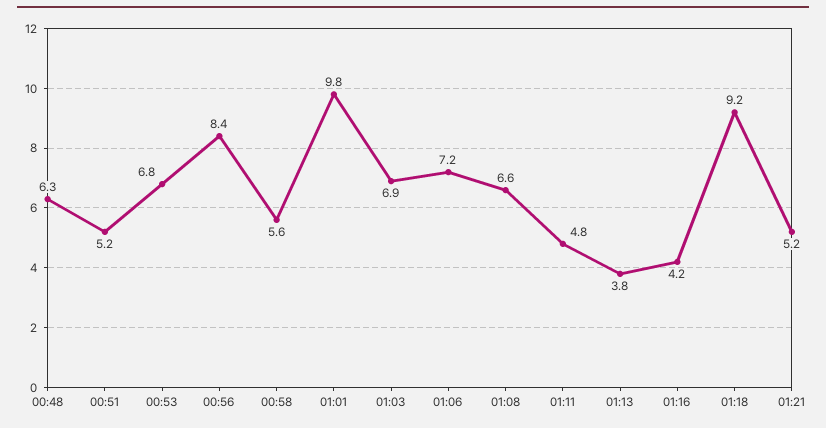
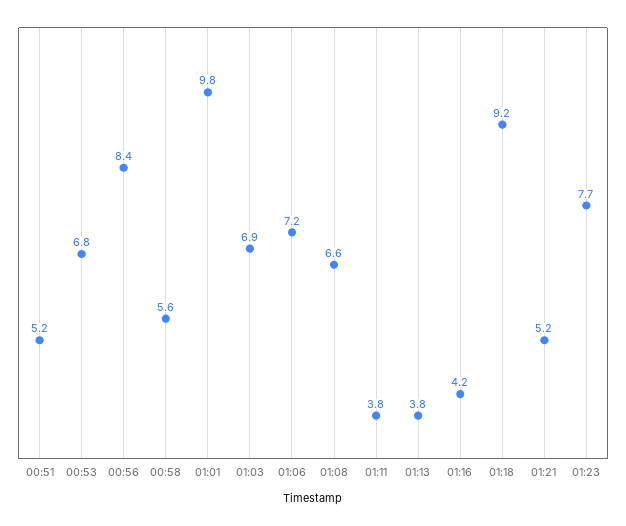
00:48: 6.3 -> none
01:11: 4.8 -> 3.8
01:23: none -> 7.7

